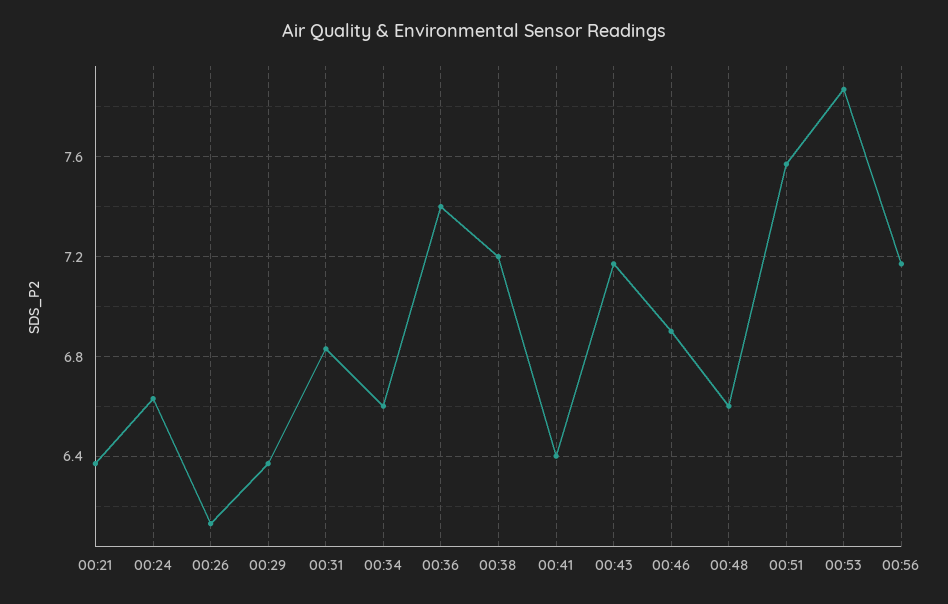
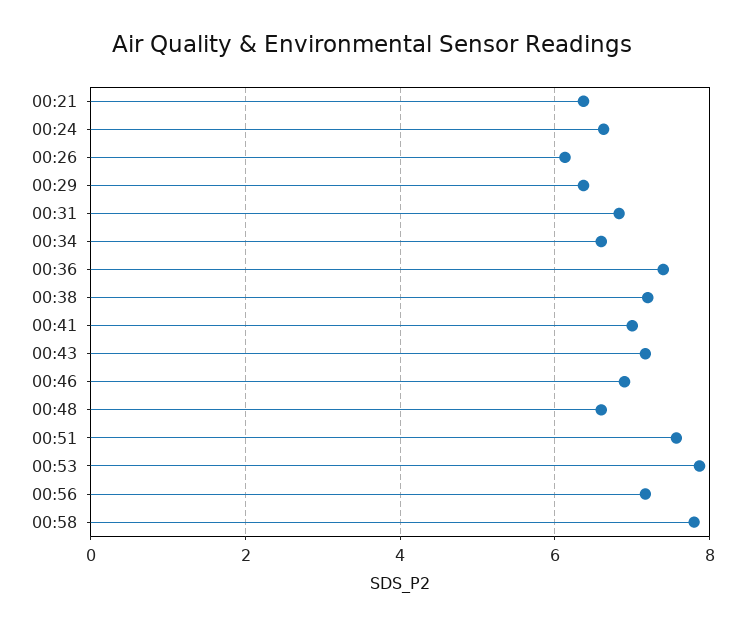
00:41: 6.4 -> 7
00:58: none -> 7.8

